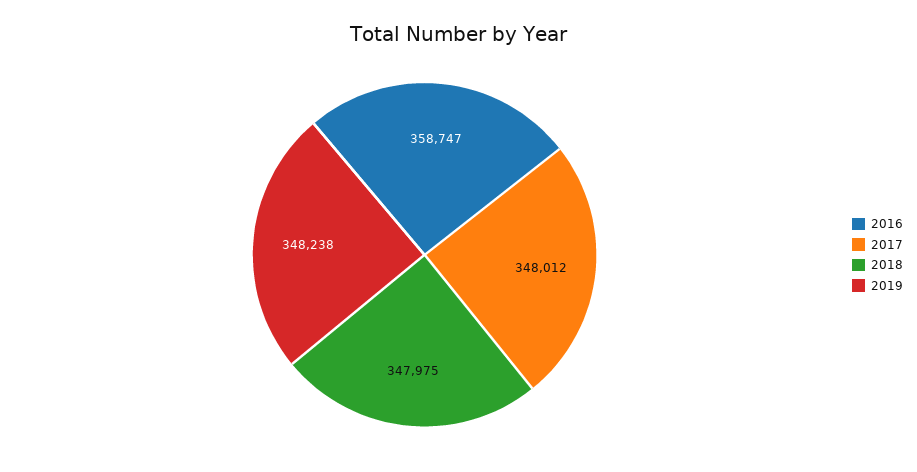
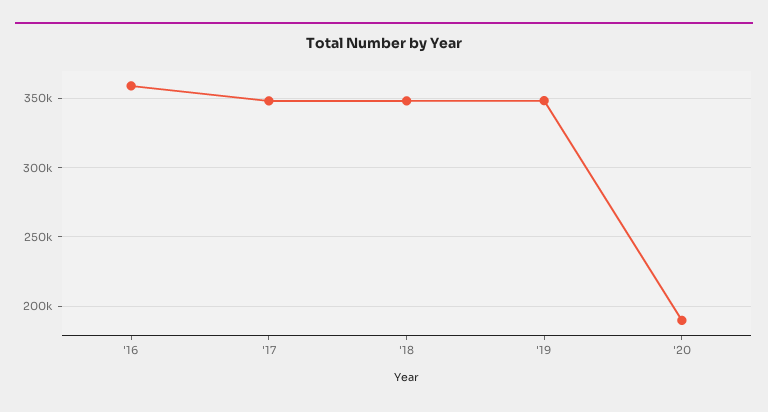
'20: none -> 190000

